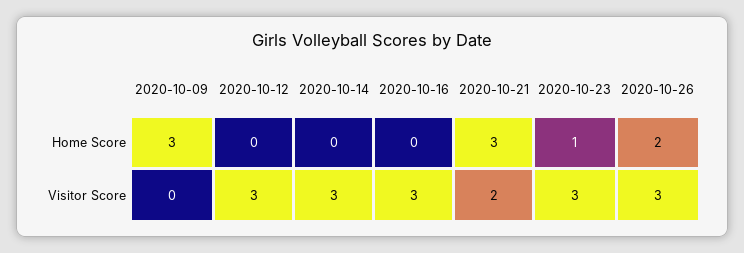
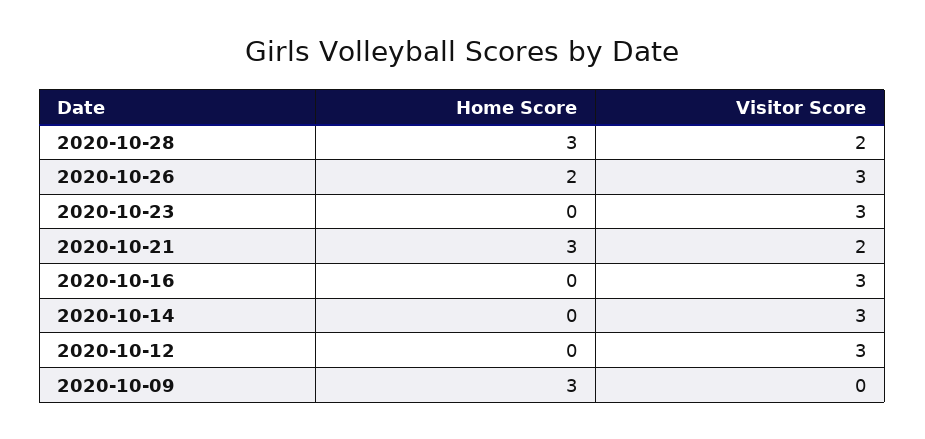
2020-10-23, Home Score: 1 -> 0
2020-10-28, Home Score: none -> 3
2020-10-28, Visitor Score: none -> 2

